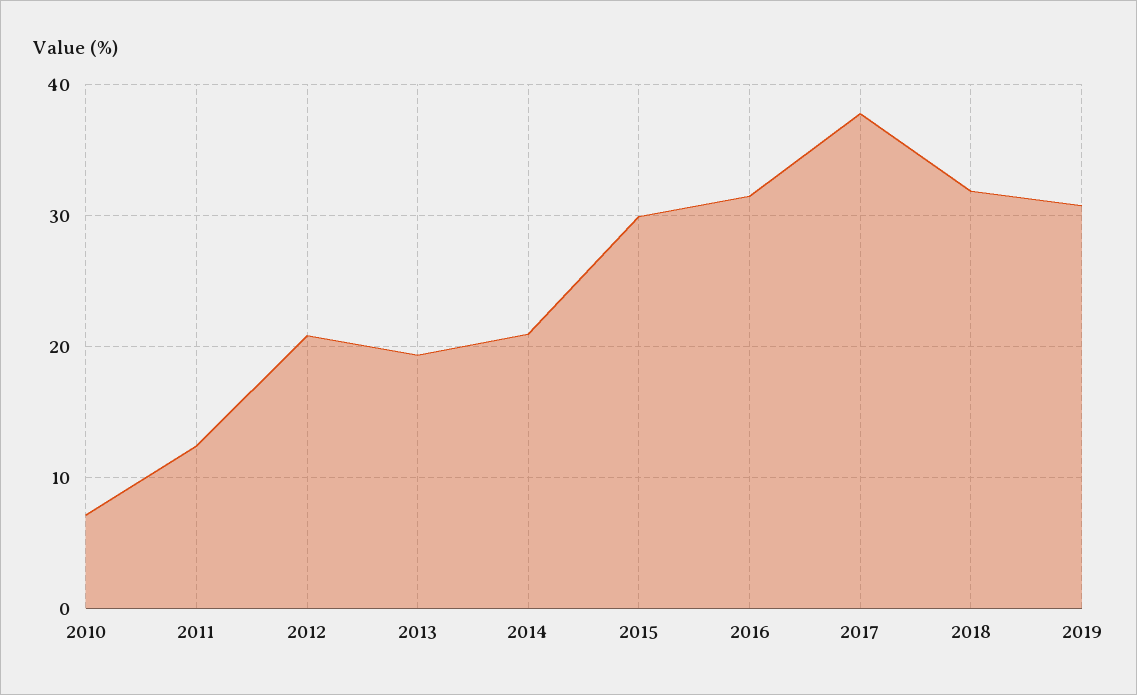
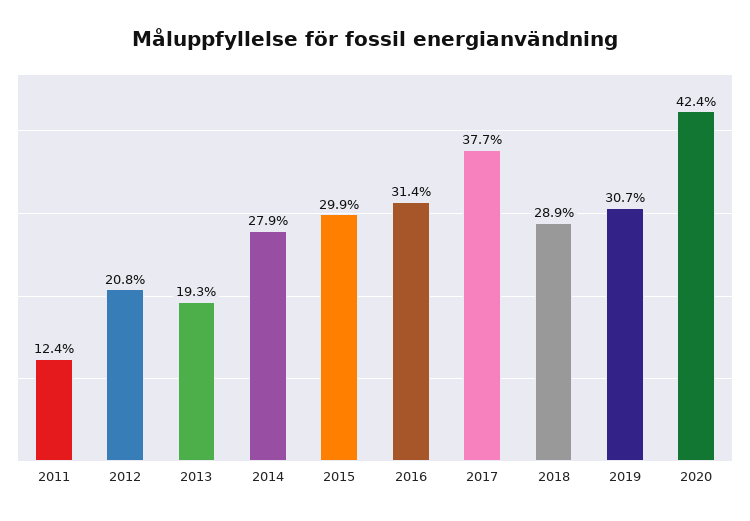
2010: 7 -> none
2014: 21 -> 27.9
2018: 32 -> 28.9
2020: none -> 42.4

